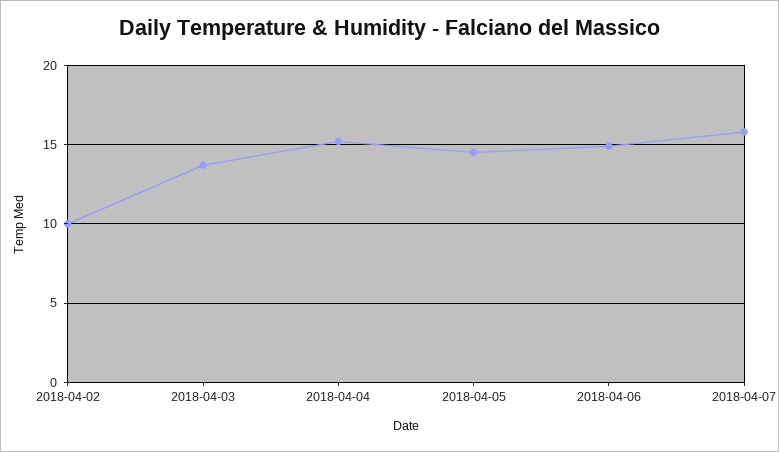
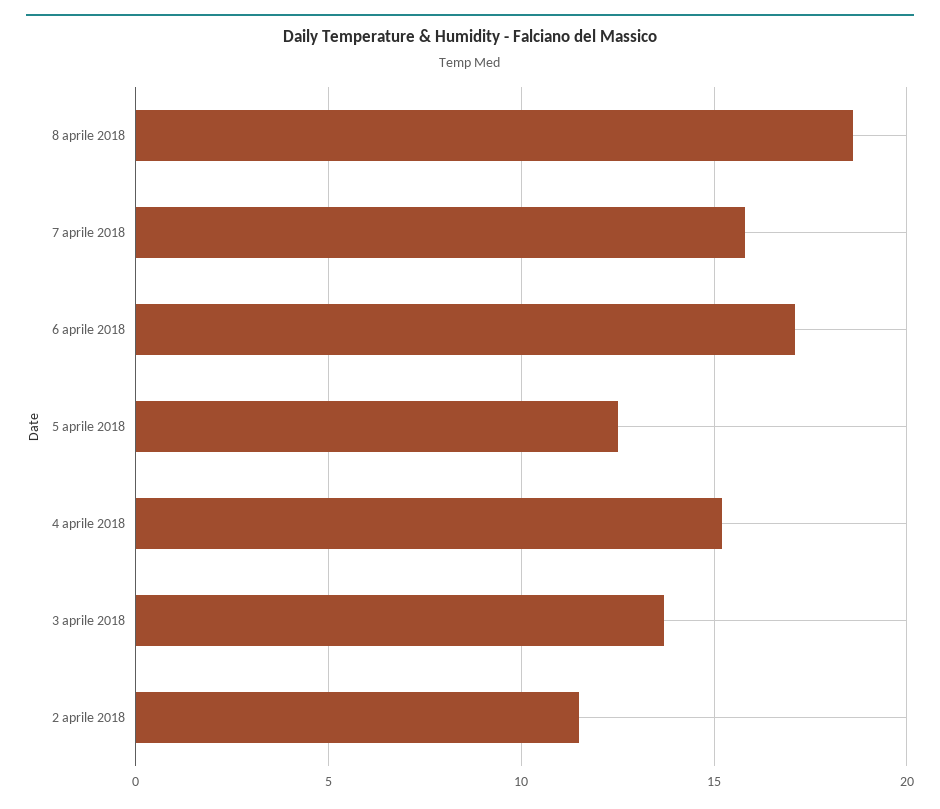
2018-04-02: 10 -> 11.5
2018-04-05: 14.5 -> 12.5
2018-04-06: 15 -> 17
8 aprile 2018: none -> 18.5

